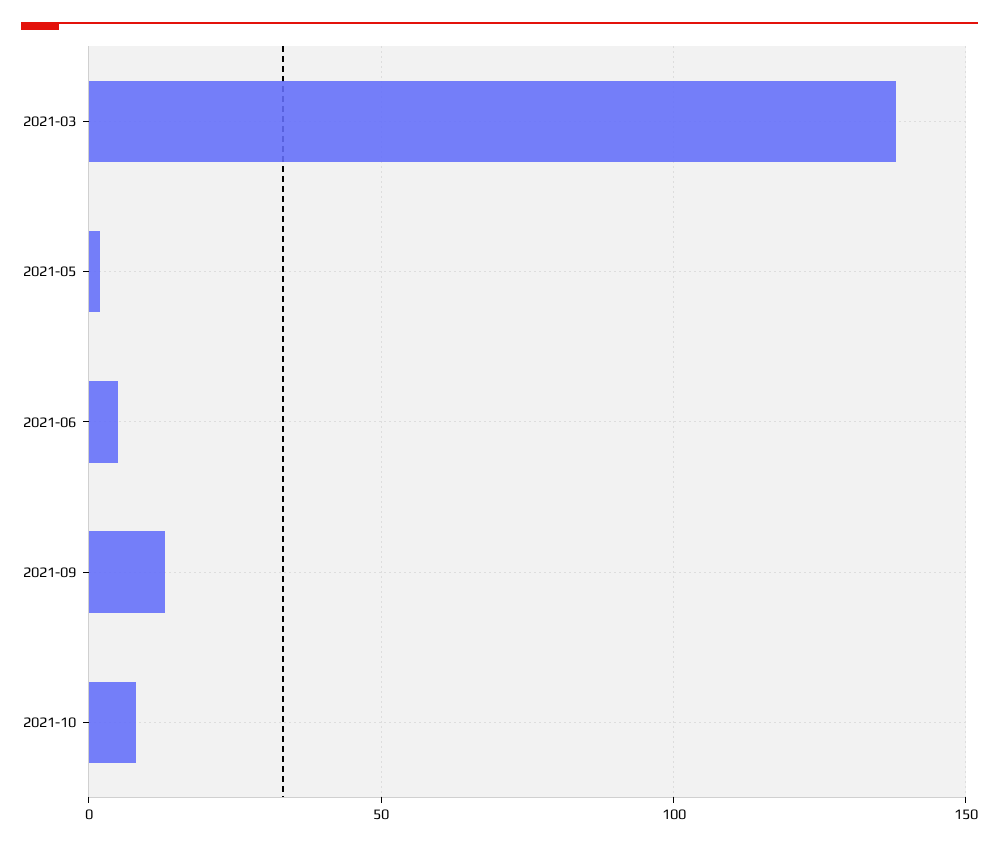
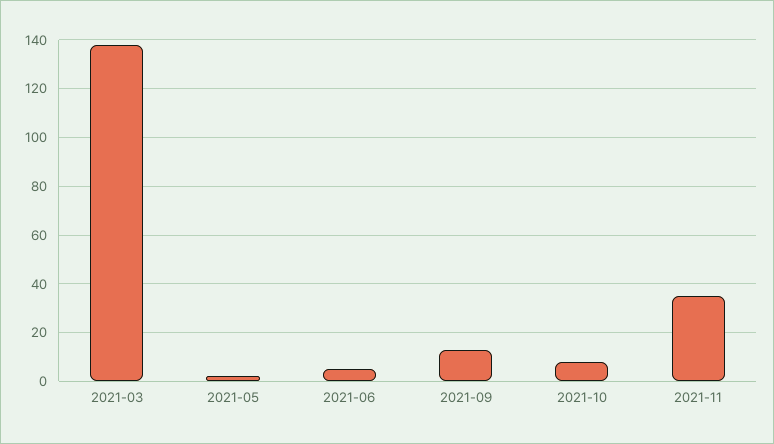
2021-11: none -> 35

